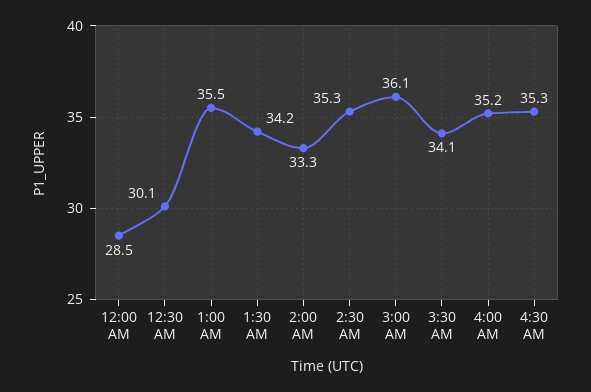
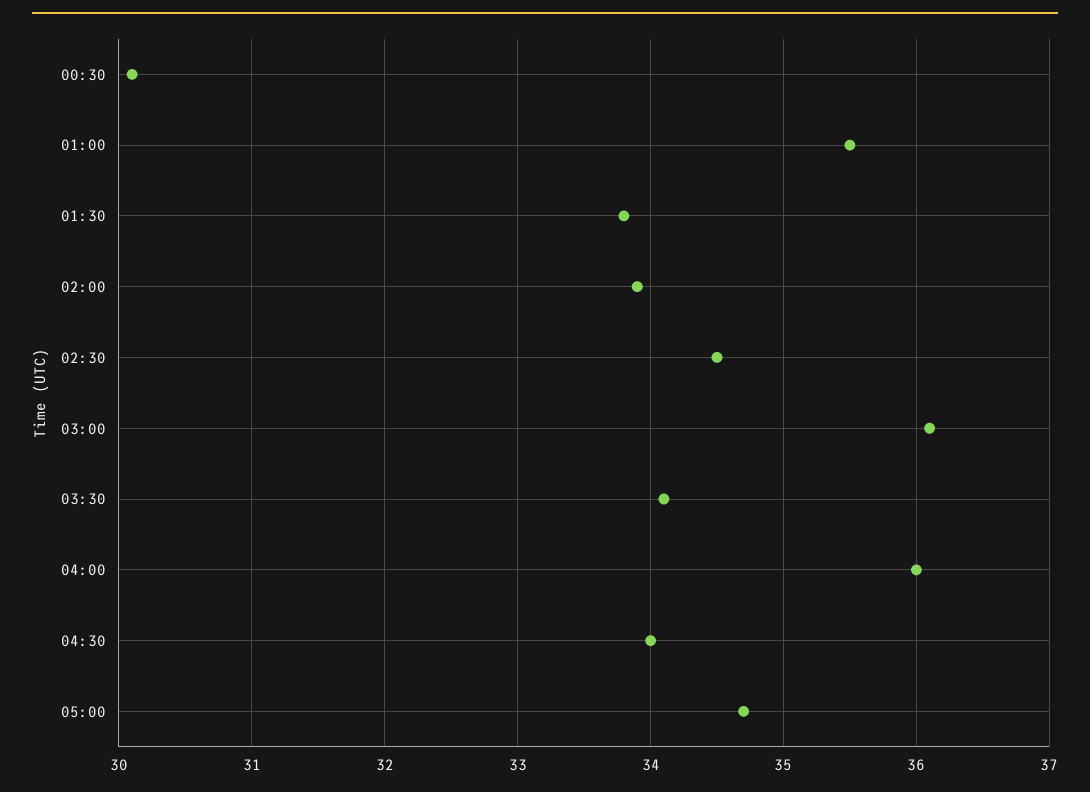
12:00 AM: 28.5 -> none
1:30 AM: 34.2 -> 33.8
2:00 AM: 33.3 -> 33.9
2:30 AM: 35.3 -> 34.5
4:00 AM: 35.2 -> 36
4:30 AM: 35.3 -> 34
05:00: none -> 34.7

